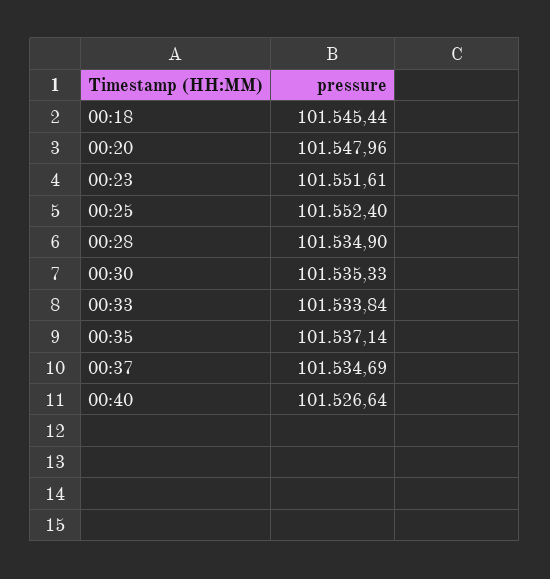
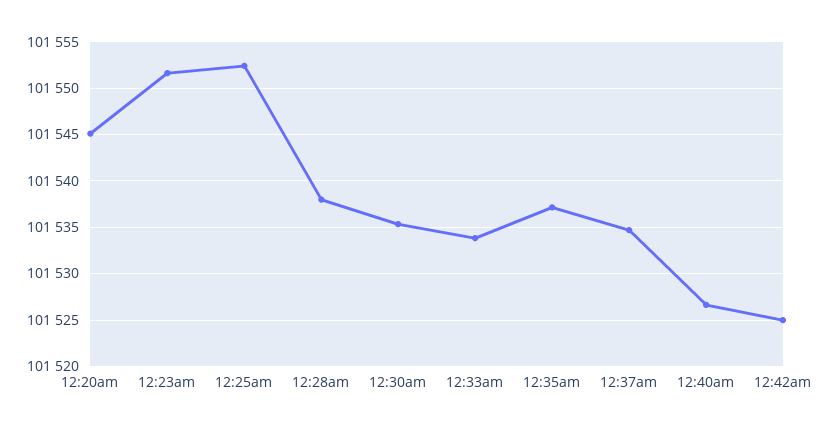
00:18: 101545.44 -> none
00:20: 101547.96 -> 101545
00:28: 101534.9 -> 101538
12:42am: none -> 101525

